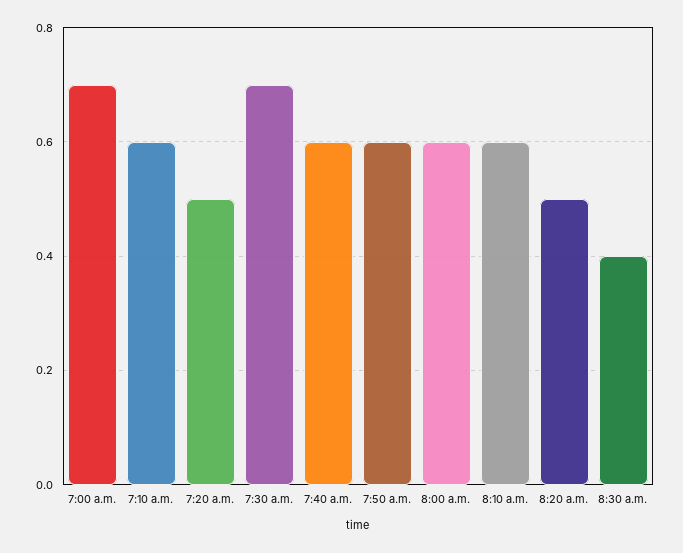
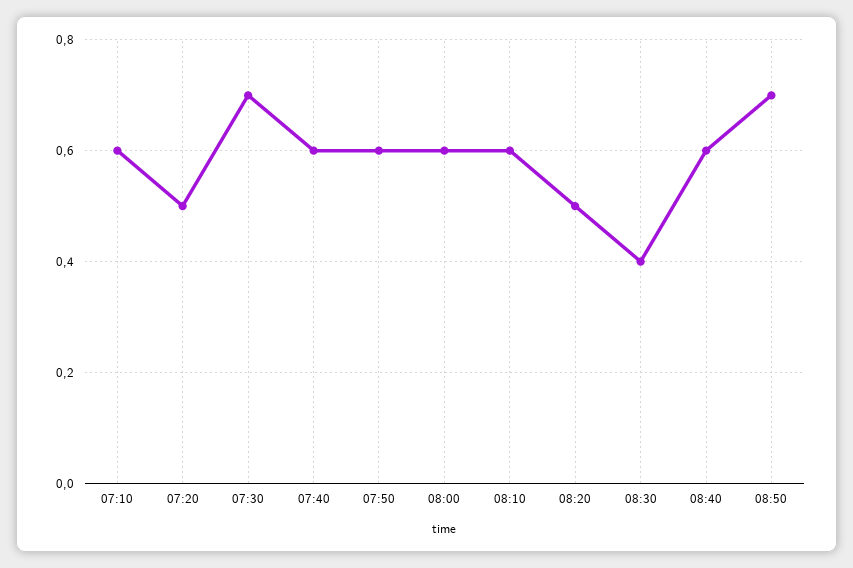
7:00 a.m.: 0.7 -> none
08:40: none -> 0.6
08:50: none -> 0.7

